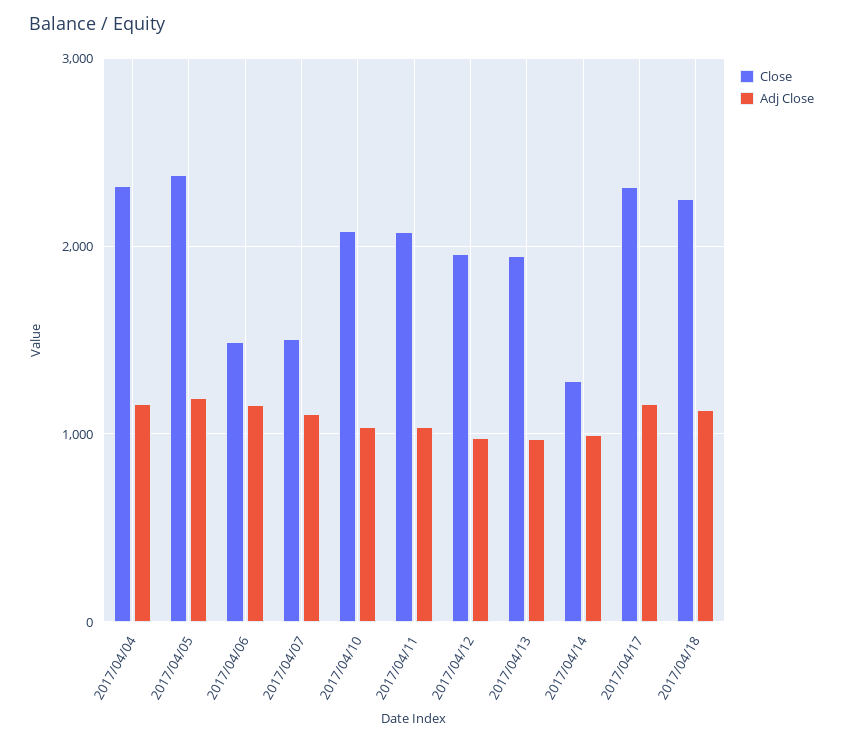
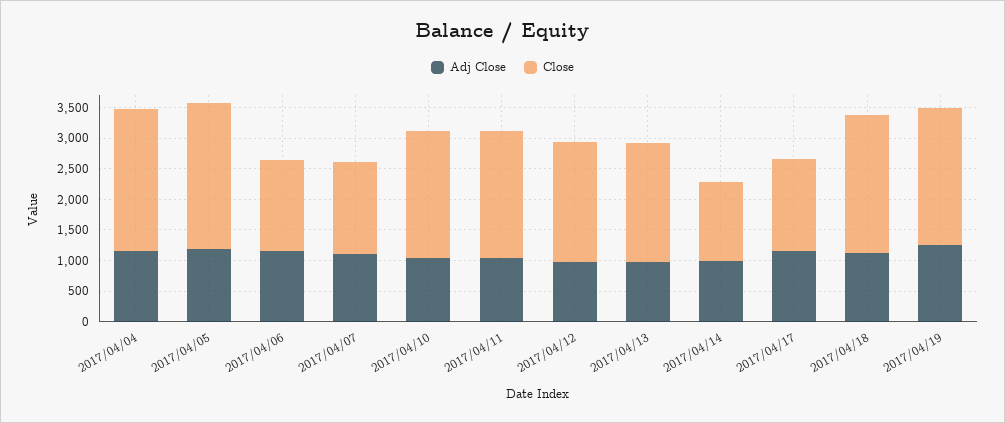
Close, 2017/04/17: 2300 -> 1500
Adj Close, 2017/04/19: none -> 1250
Close, 2017/04/19: none -> 2250

